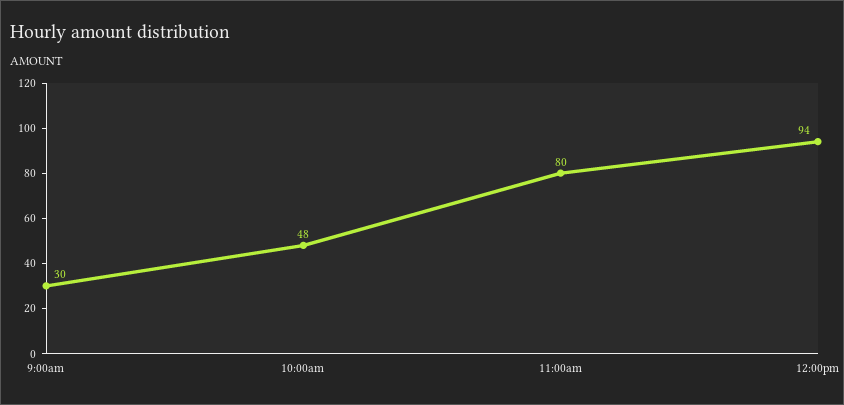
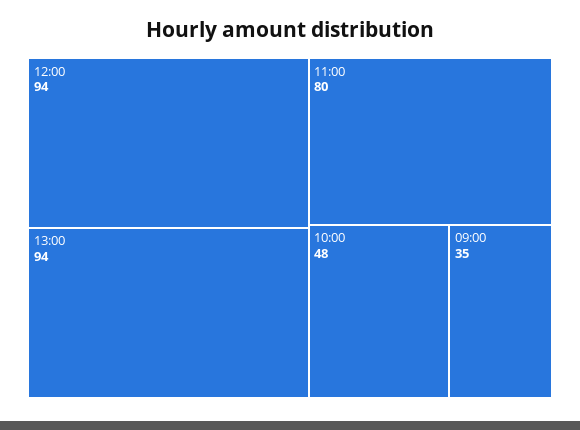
9:00am: 30 -> 35
13:00: none -> 94

